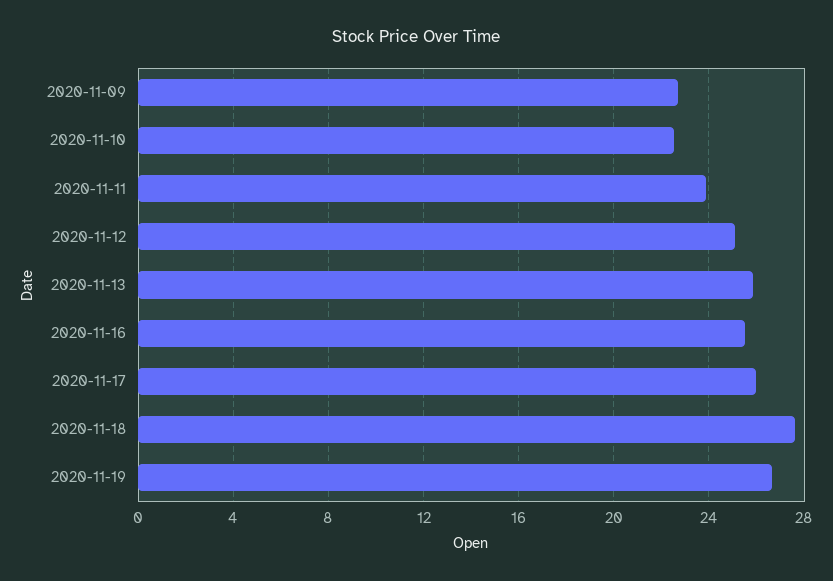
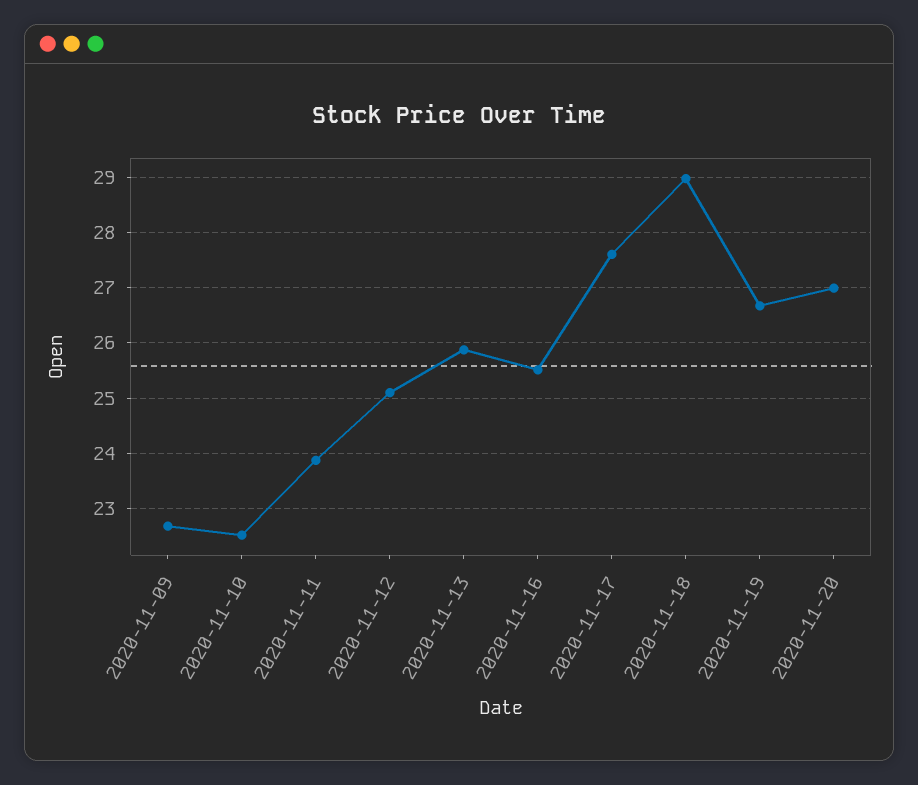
2020-11-17: 26 -> 27.6
2020-11-18: 27.5 -> 29
2020-11-20: none -> 27

